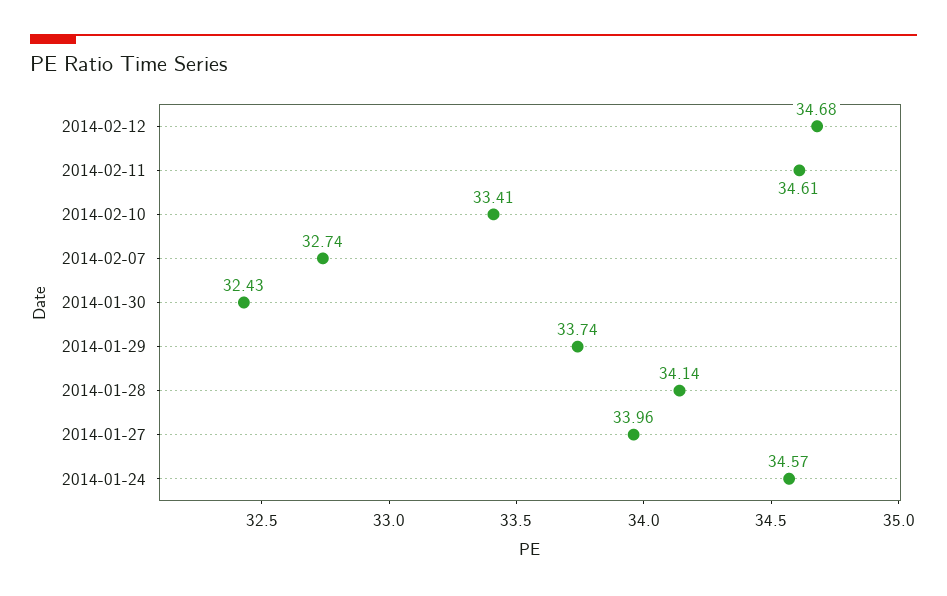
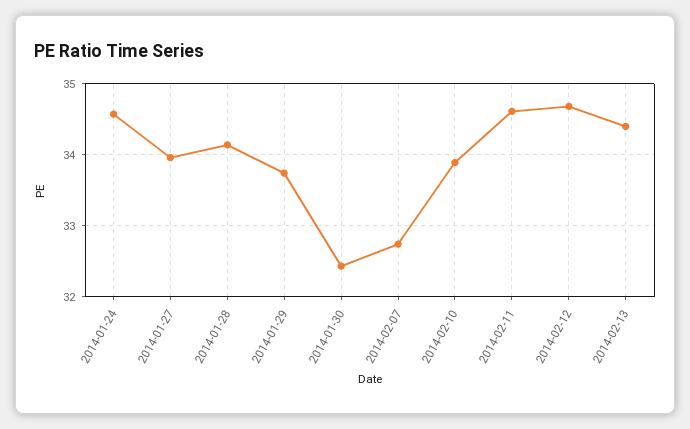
2014-02-10: 33.41 -> 33.9
2014-02-13: none -> 34.4

